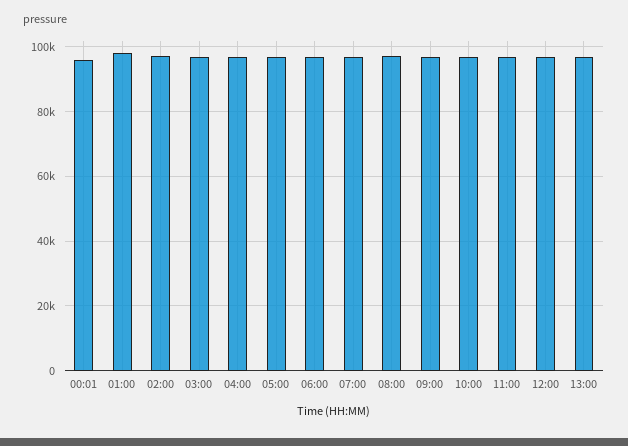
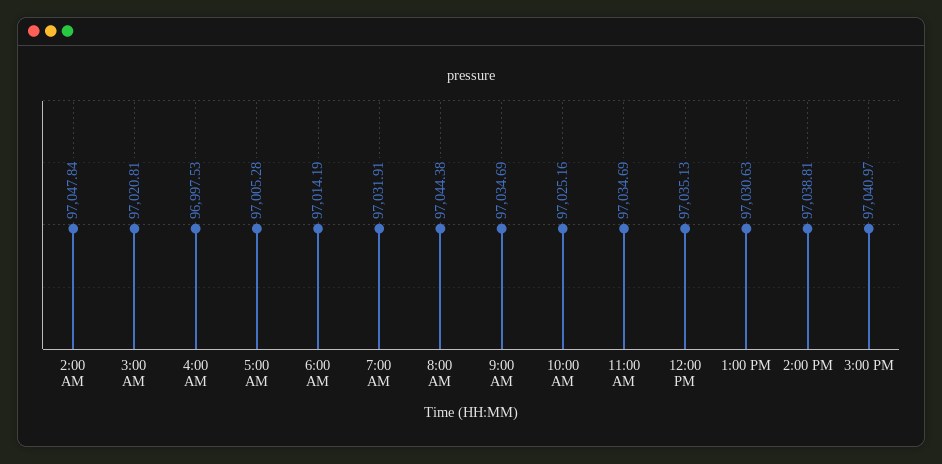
00:01: 96000 -> none
01:00: 98000 -> none
2:00 PM: none -> 97038.81
3:00 PM: none -> 97040.97

